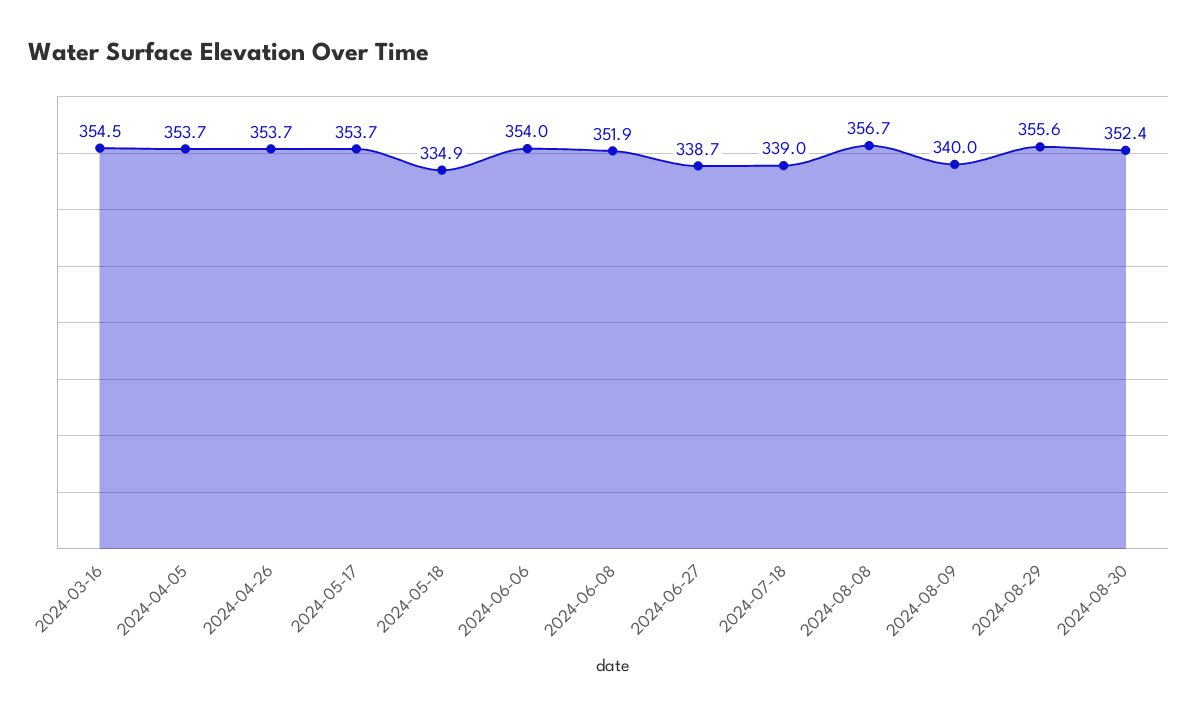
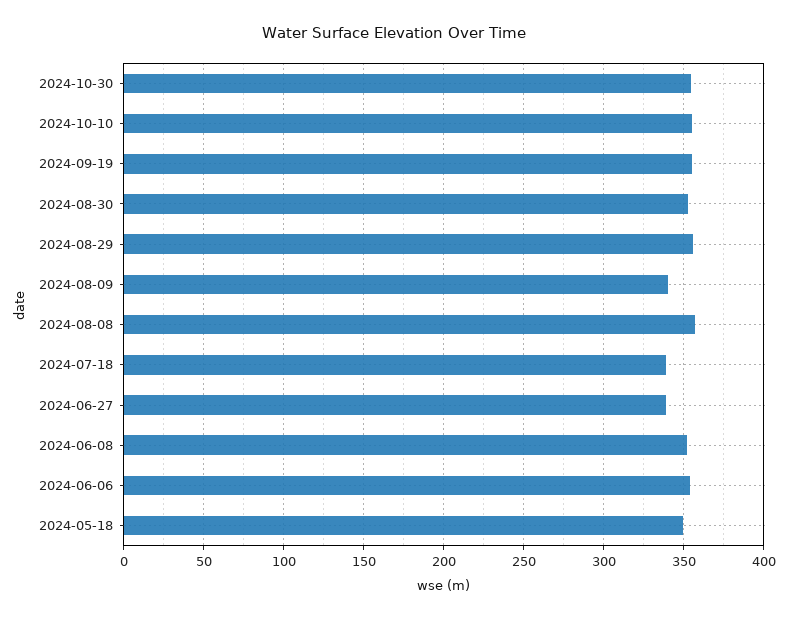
2024-03-16: 354.5 -> none
2024-04-05: 353.7 -> none
2024-04-26: 353.7 -> none
2024-05-17: 353.7 -> none
2024-05-18: 334.9 -> 350
2024-10-30: none -> 355
2024-10-10: none -> 355
2024-09-19: none -> 355

